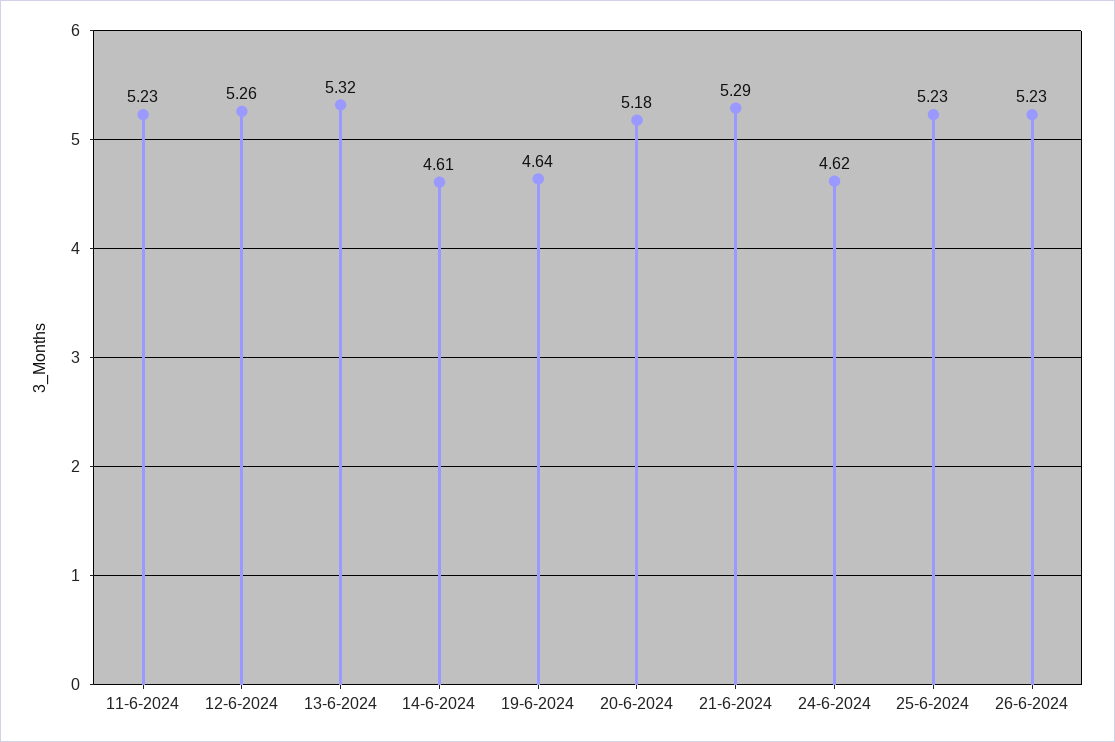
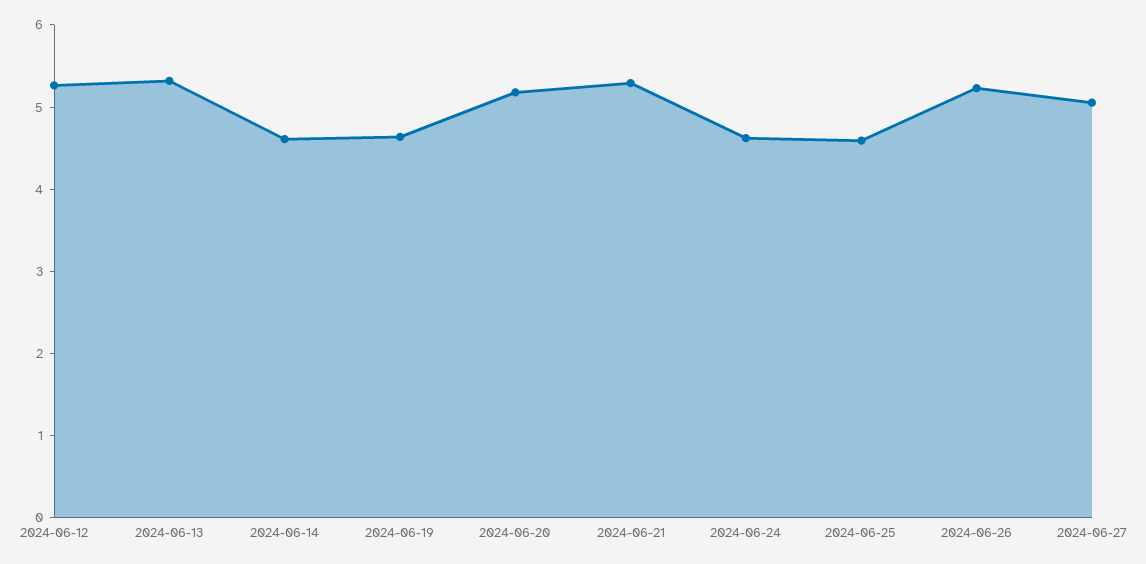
11-6-2024: 5.23 -> none
25-6-2024: 5.23 -> 4.6
2024-06-27: none -> 5

